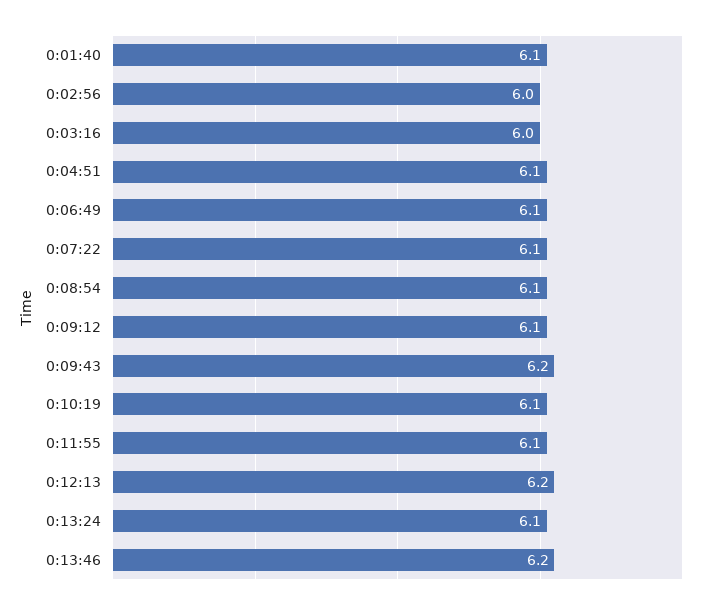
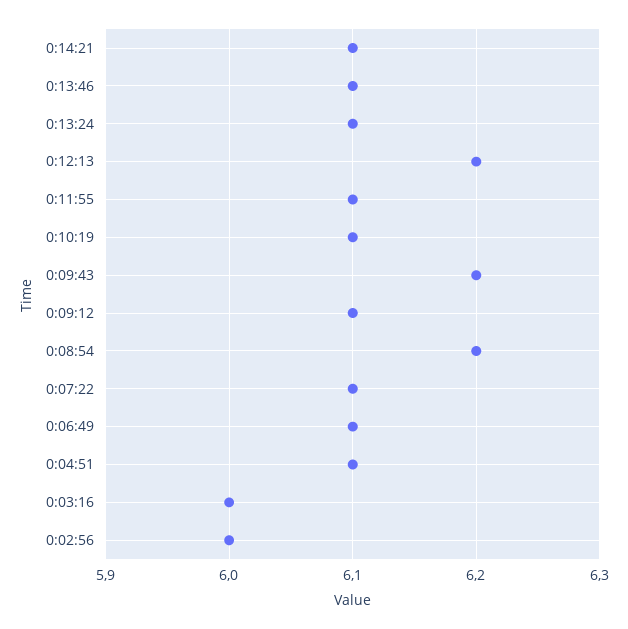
0:01:40: 6.1 -> none
0:08:54: 6.1 -> 6.2
0:13:46: 6.2 -> 6.1
0:14:21: none -> 6.1

